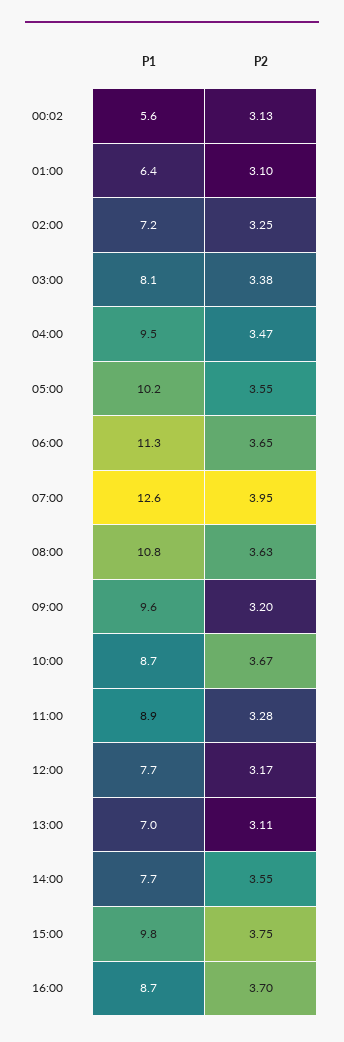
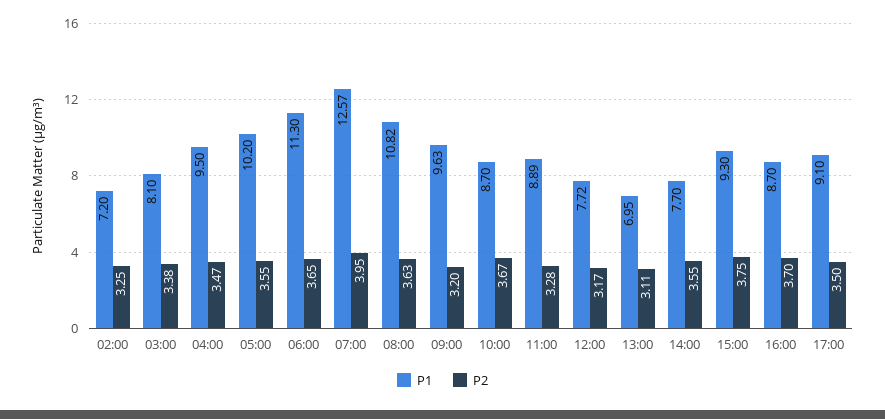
P1, 00:02: 5.6 -> none
P2, 00:02: 3.13 -> none
P1, 01:00: 6.4 -> none
P2, 01:00: 3.1 -> none
P1, 15:00: 9.8 -> 9.3
P1, 17:00: none -> 9.1
P2, 17:00: none -> 3.5

